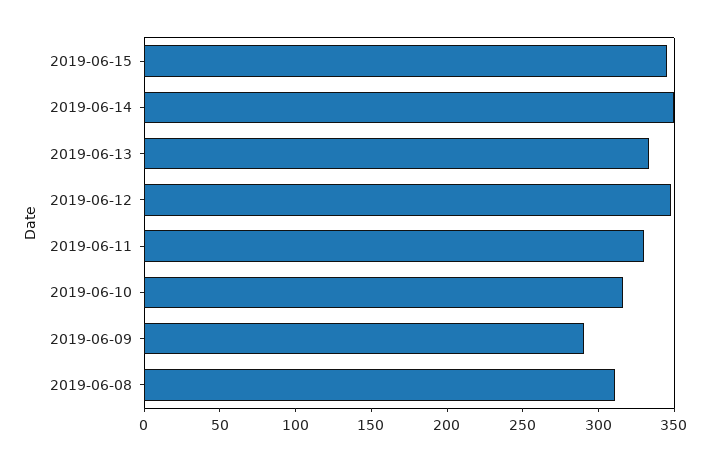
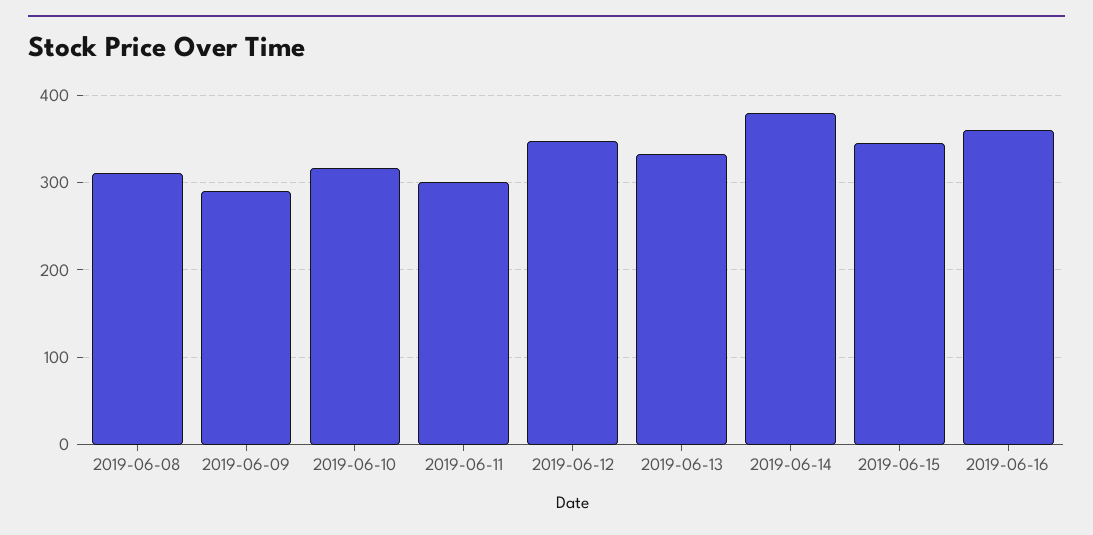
2019-06-14: 350 -> 380
2019-06-11: 330 -> 300
2019-06-16: none -> 360

